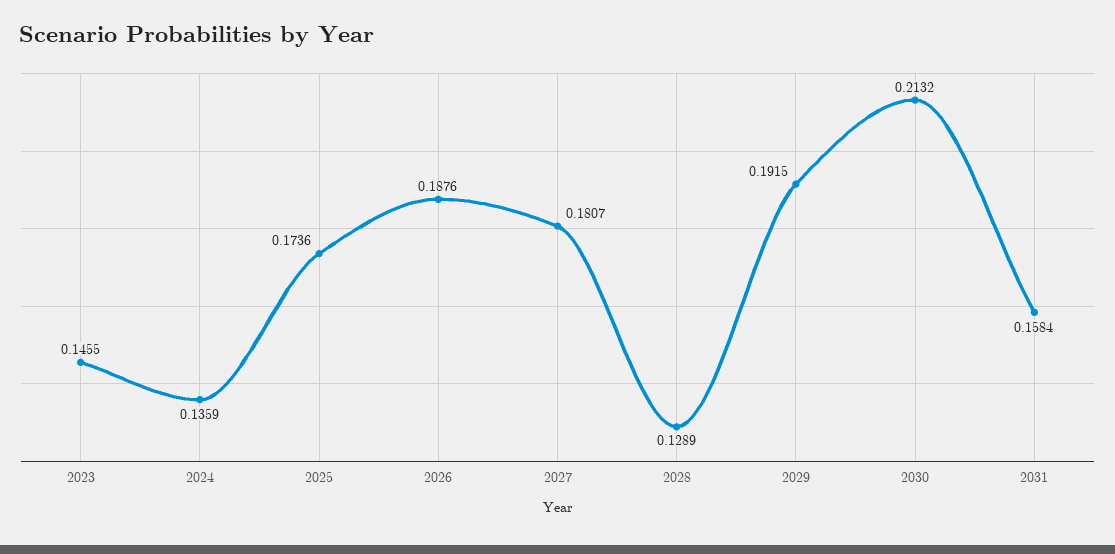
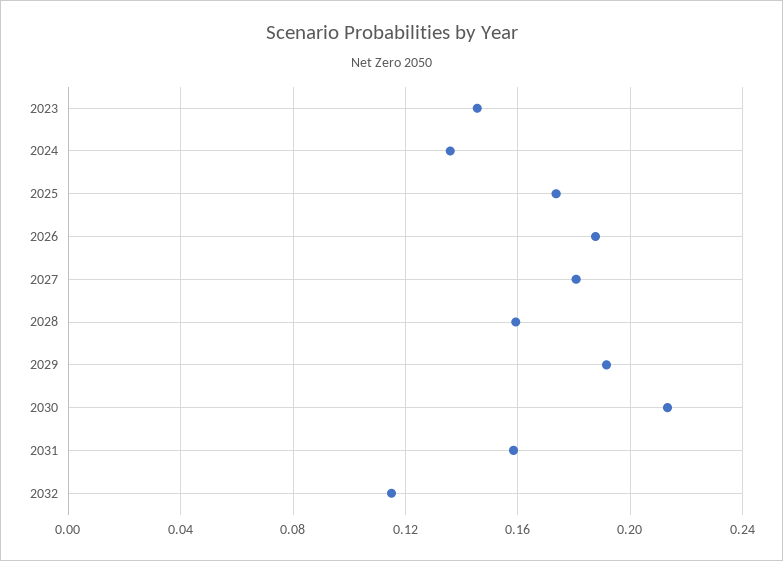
2028: 0.1289 -> 0.16
2032: none -> 0.115

